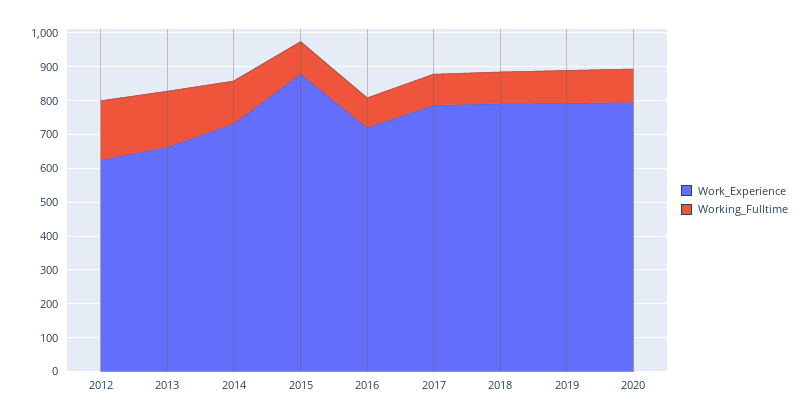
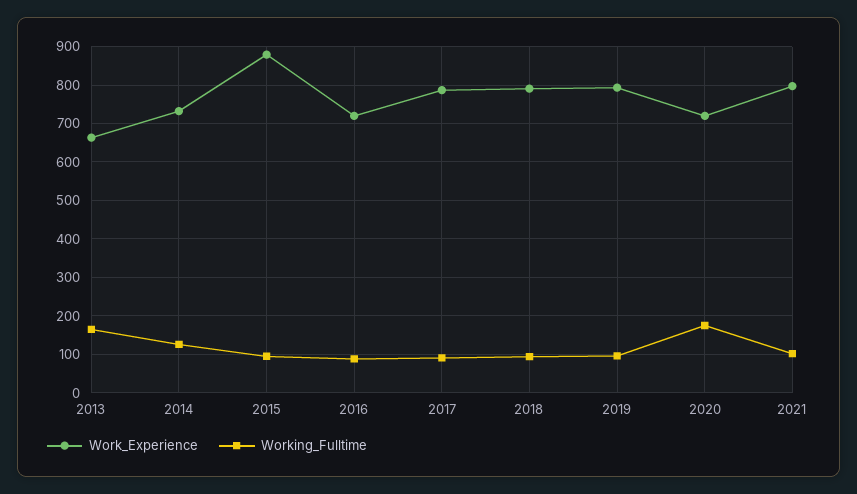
Work_Experience, 2012: 625 -> none
Working_Fulltime, 2012: 175 -> none
Work_Experience, 2020: 800 -> 720
Working_Fulltime, 2020: 100 -> 180
Work_Experience, 2021: none -> 800
Working_Fulltime, 2021: none -> 100

